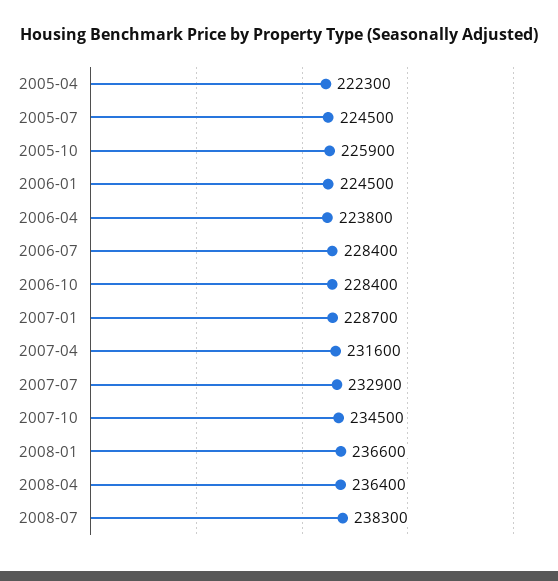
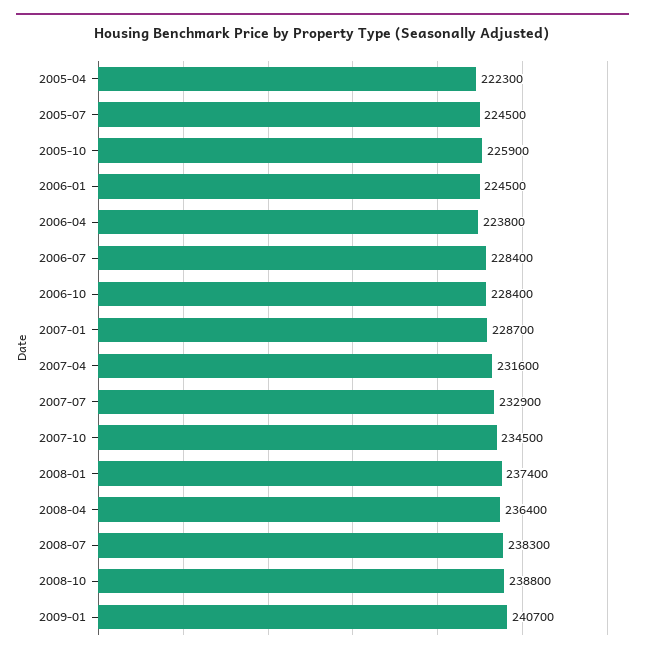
2008-01: 236600 -> 237400
2008-10: none -> 238800
2009-01: none -> 240700

